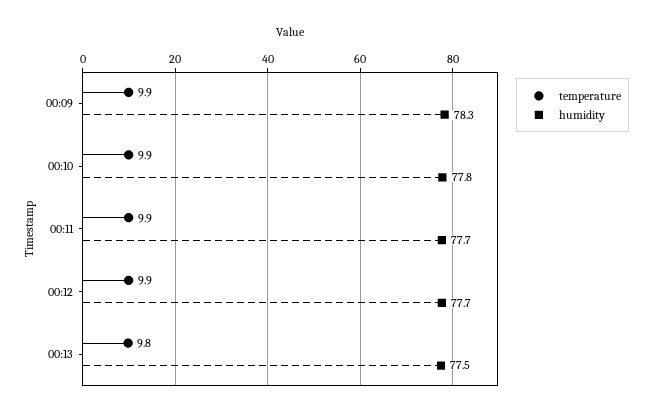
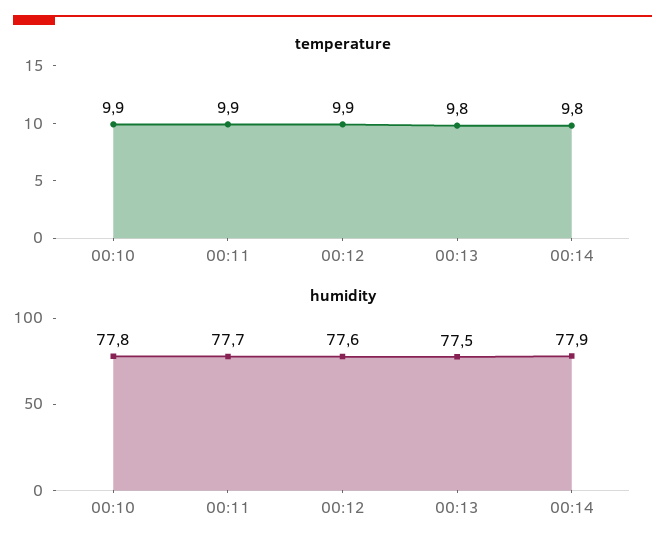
temperature, 00:09: 9.9 -> none
humidity, 00:09: 78.3 -> none
humidity, 00:12: 77.7 -> 77.6
temperature, 00:14: none -> 9.8
humidity, 00:14: none -> 77.9

